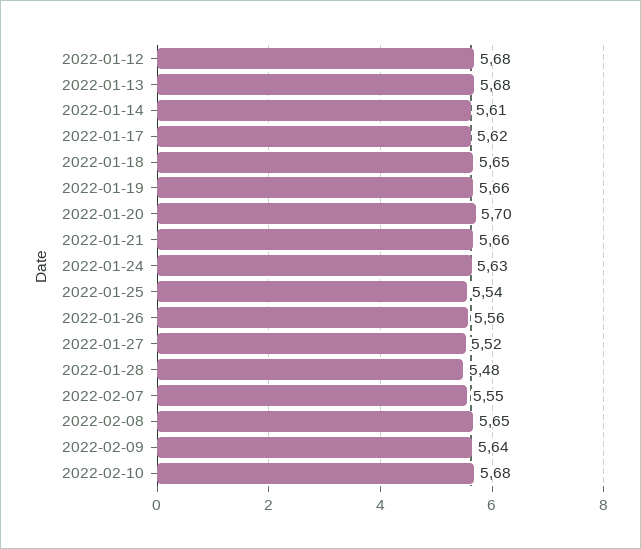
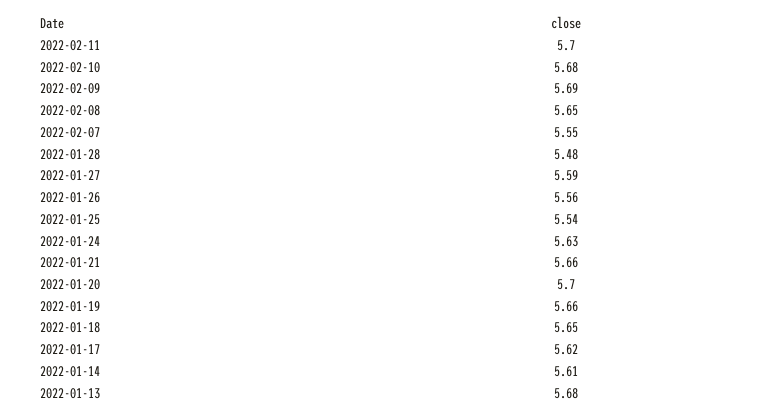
2022-01-12: 5.68 -> none
2022-01-27: 5.52 -> 5.59
2022-02-09: 5.64 -> 5.69
2022-02-11: none -> 5.7

